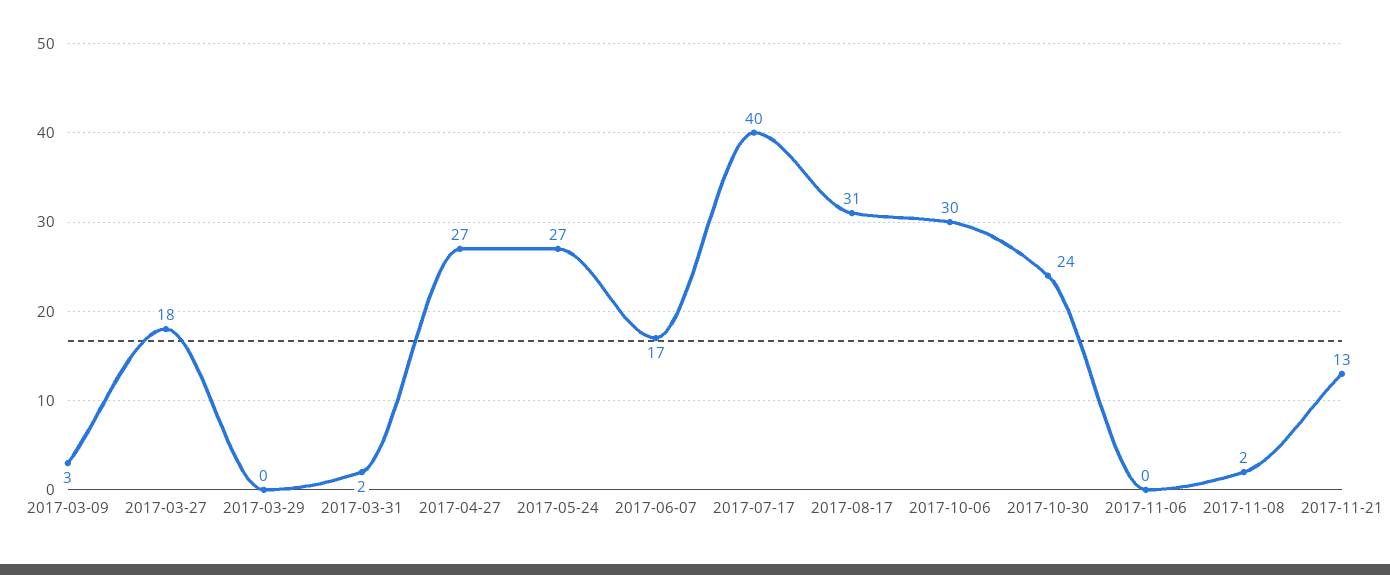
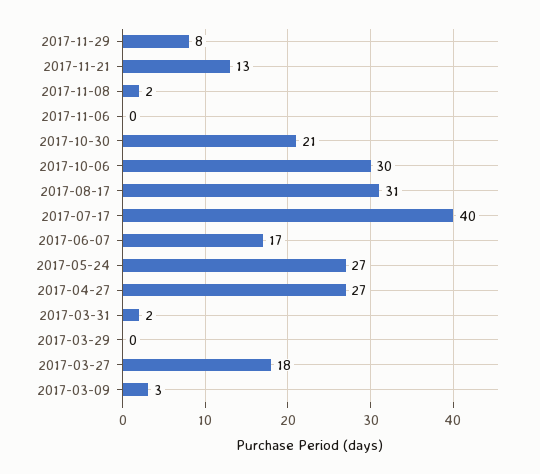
2017-10-30: 24 -> 21
2017-11-29: none -> 8

